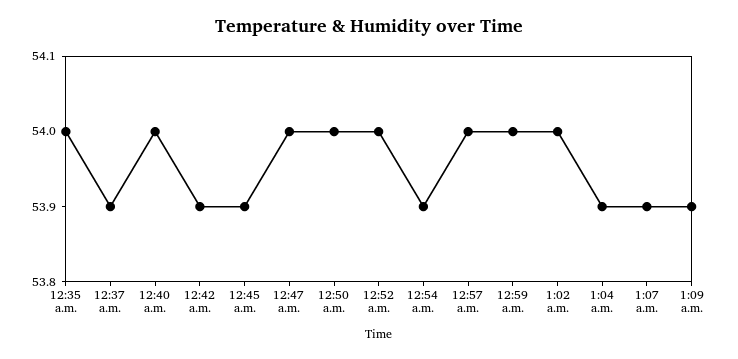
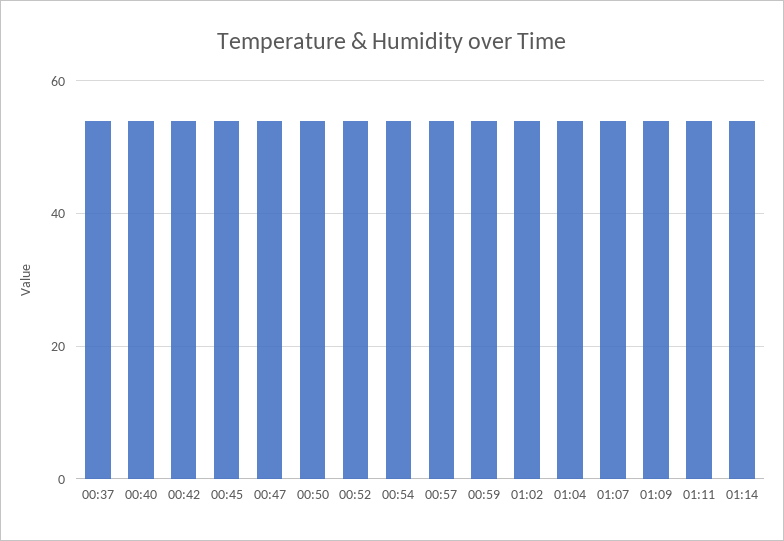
12:35 a.m.: 54 -> none
01:11: none -> 54
01:14: none -> 54

